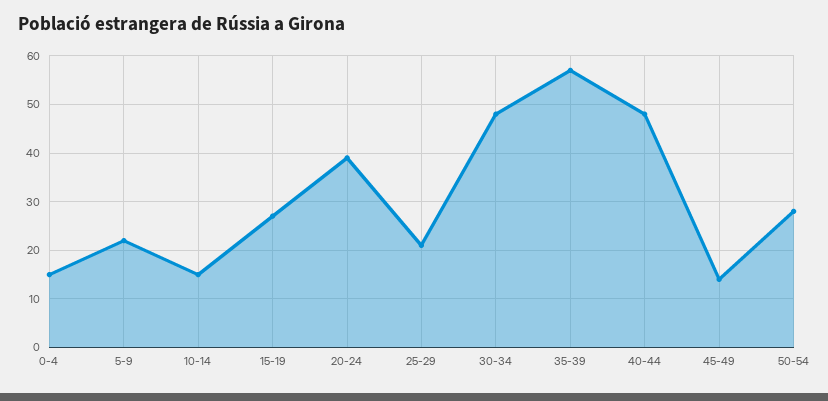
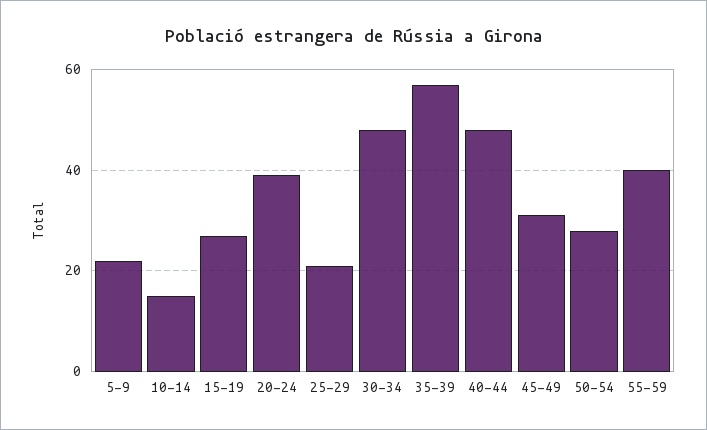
0-4: 15 -> none
45-49: 15 -> 30
55-59: none -> 40

